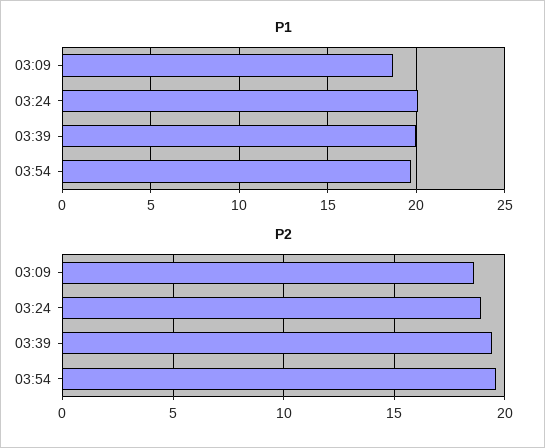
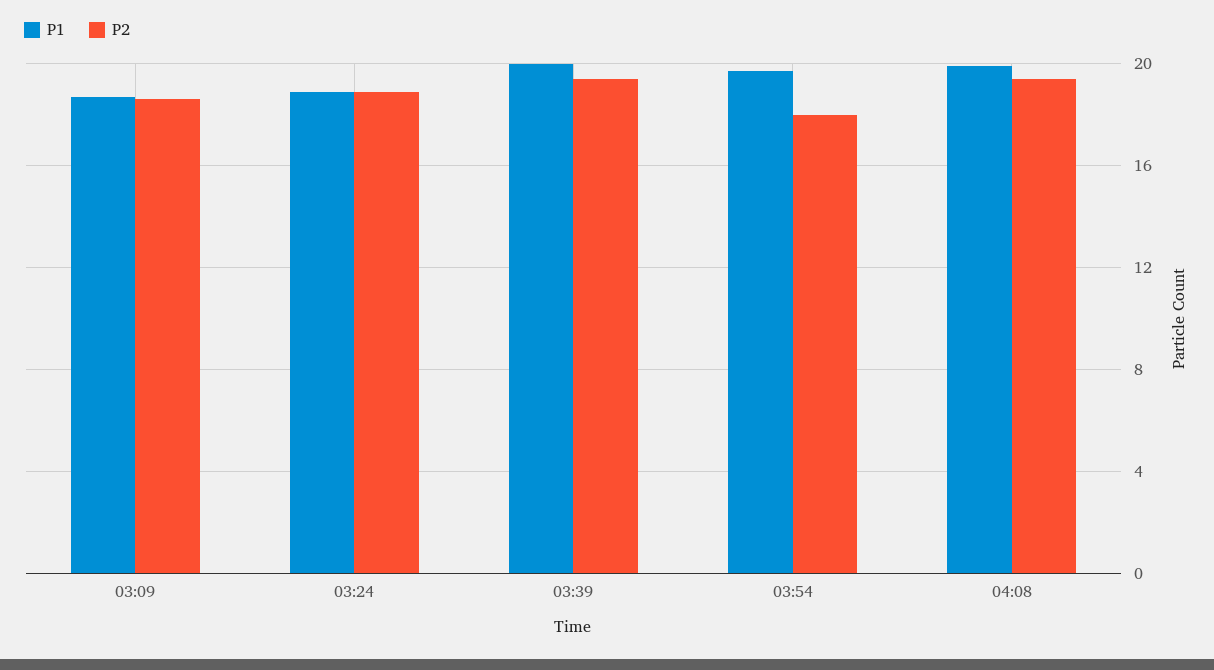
P1, 03:24: 20 -> 19
P2, 03:54: 19.5 -> 18
P1, 04:08: none -> 20
P2, 04:08: none -> 19.5

